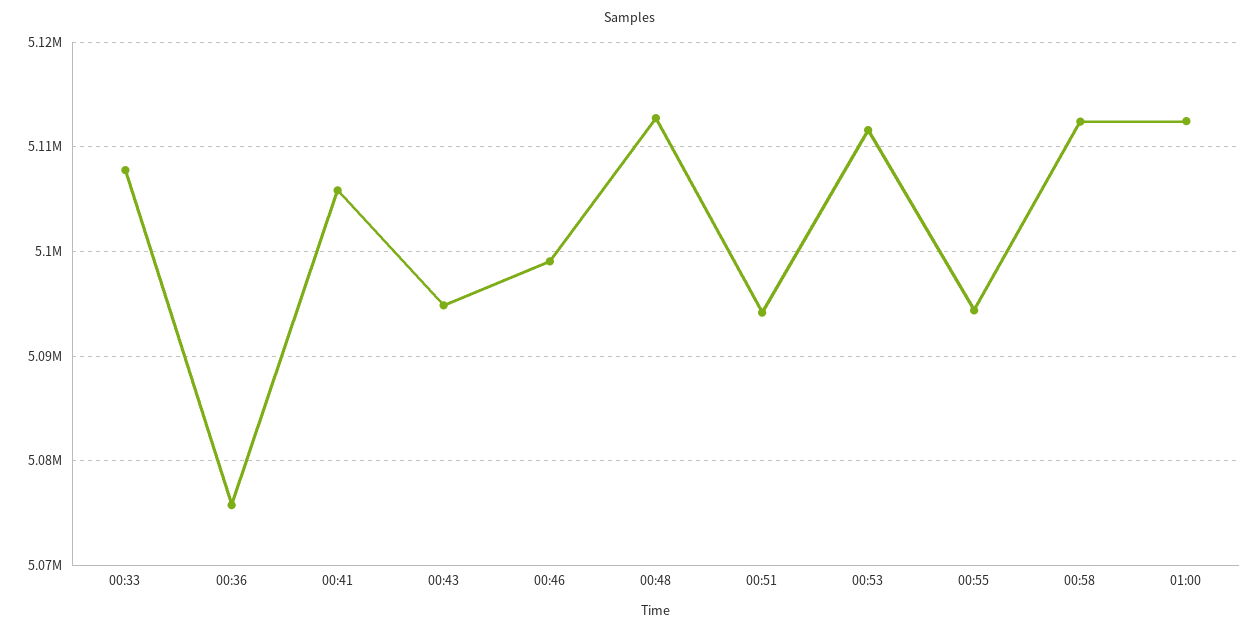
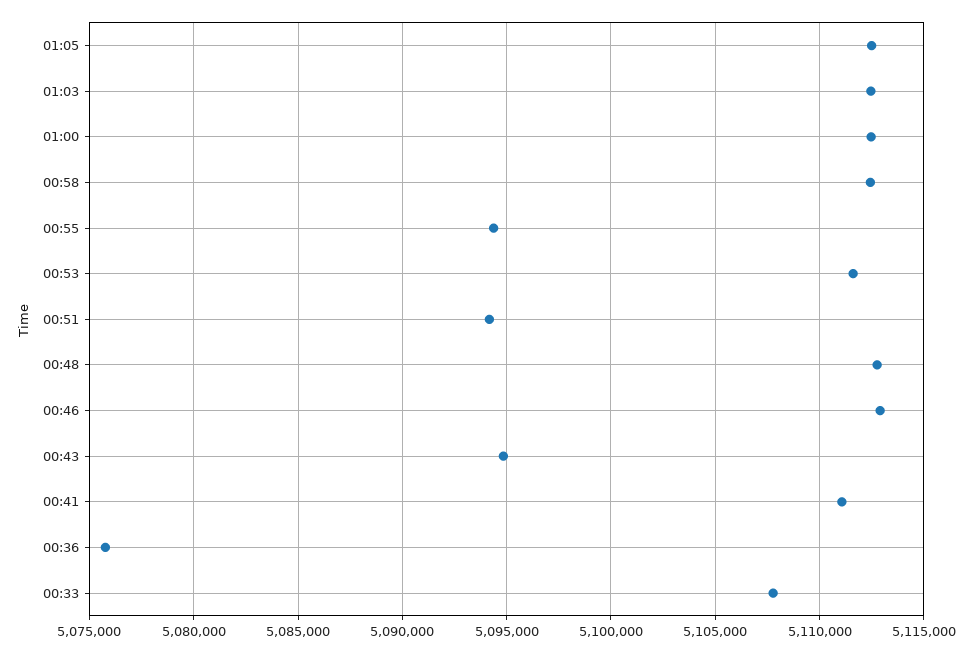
00:41: 5106000 -> 5111000
00:46: 5099000 -> 5113000
01:05: none -> 5112500
01:03: none -> 5112500

